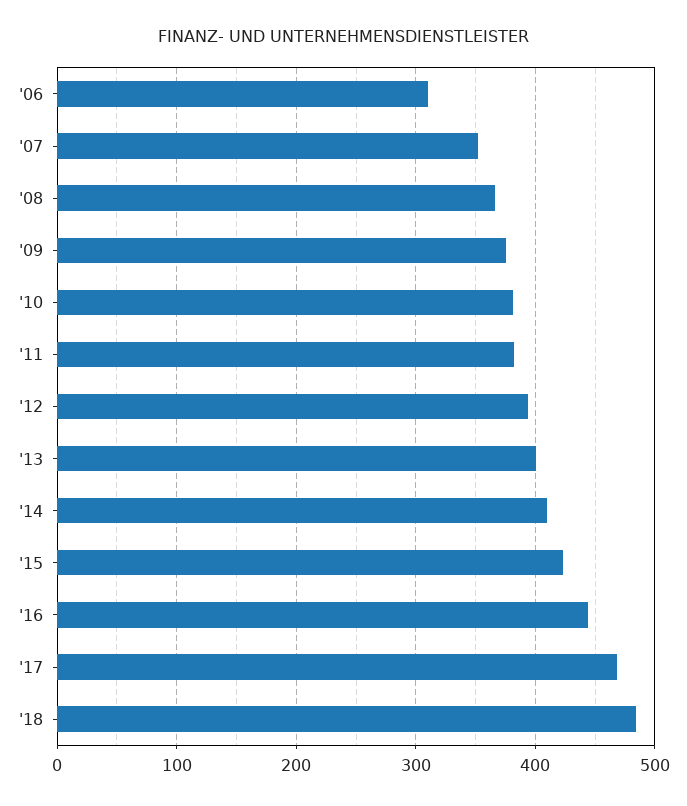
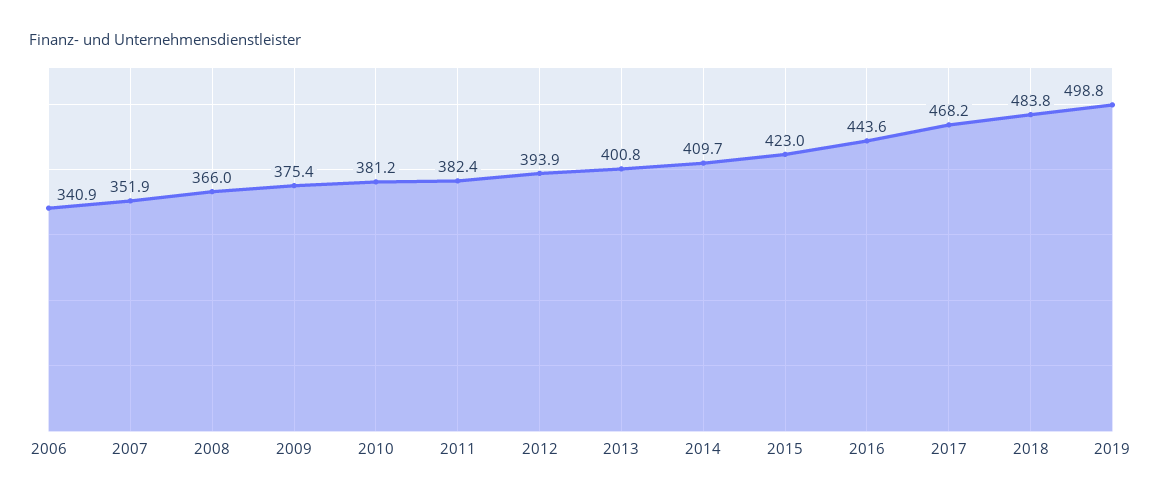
'06: 310 -> 340.9
2019: none -> 498.8

